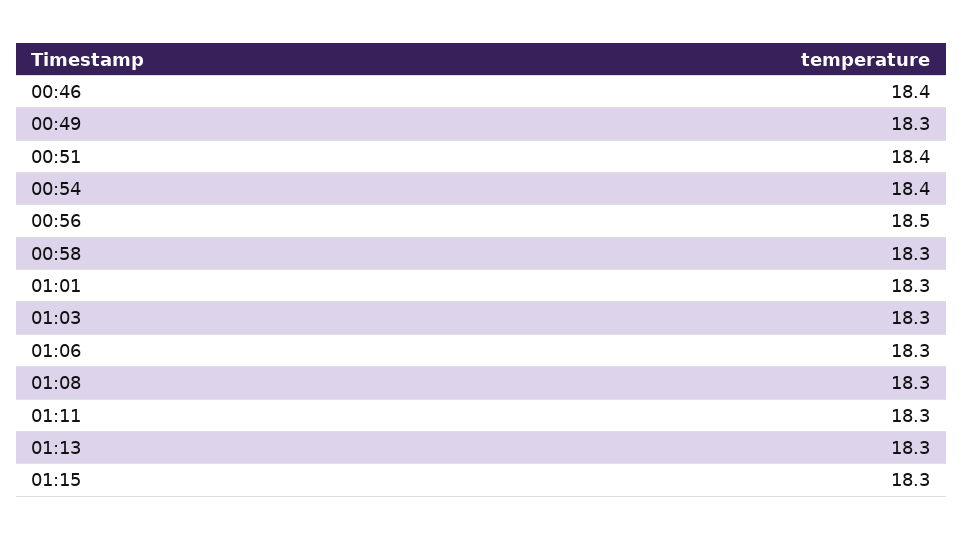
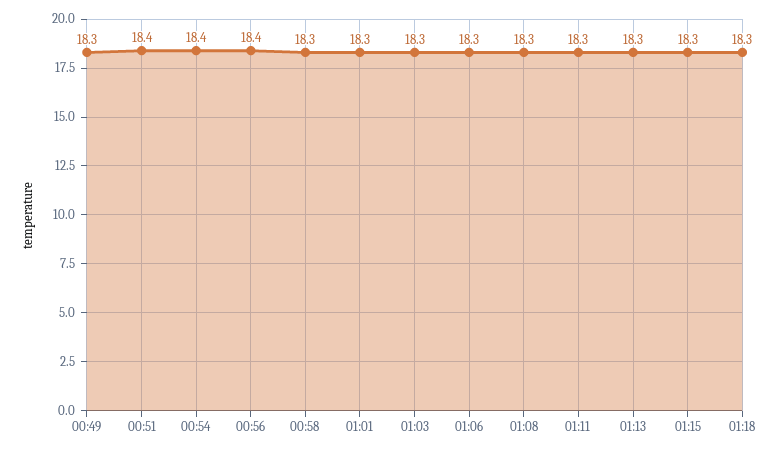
00:46: 18.4 -> none
00:56: 18.5 -> 18.4
01:18: none -> 18.3

